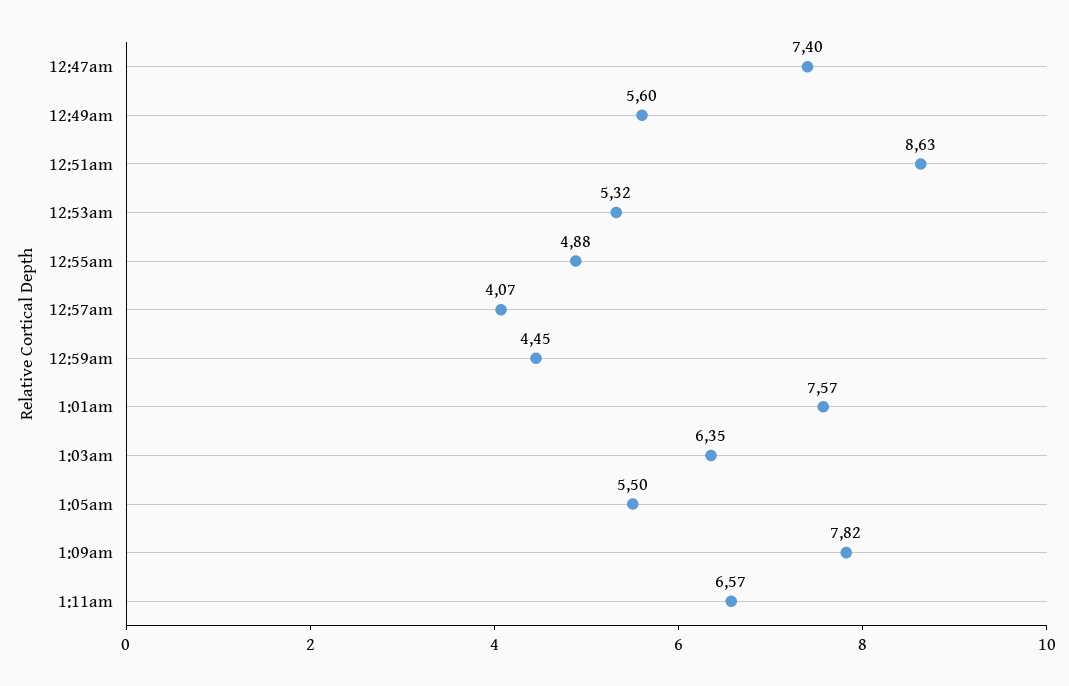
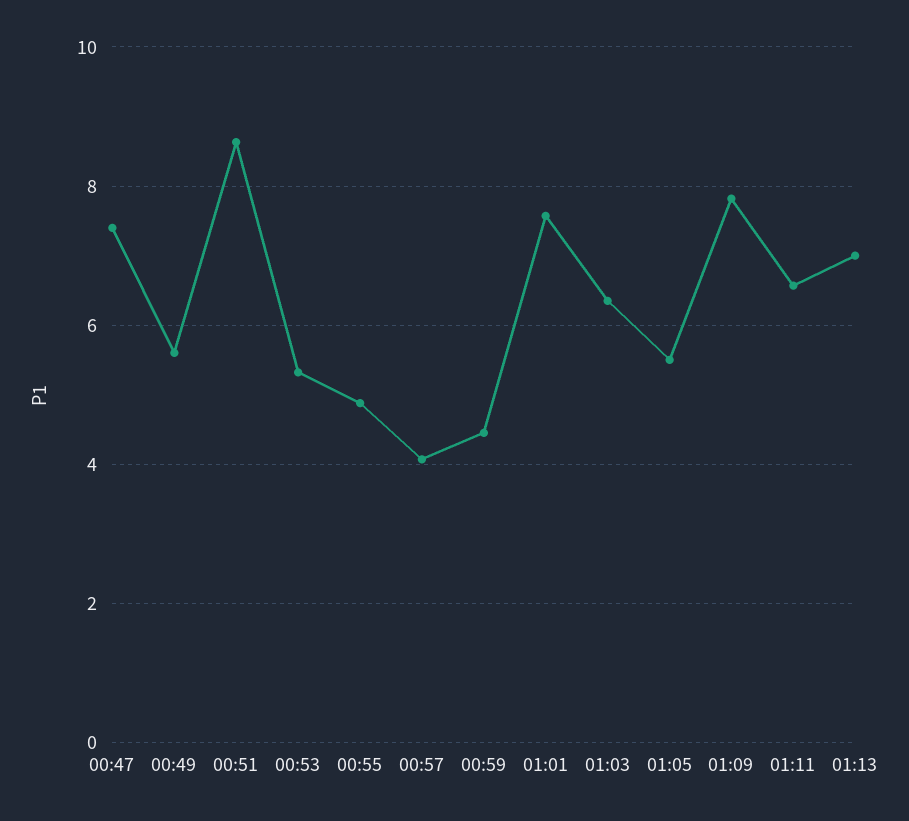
01:13: none -> 7

